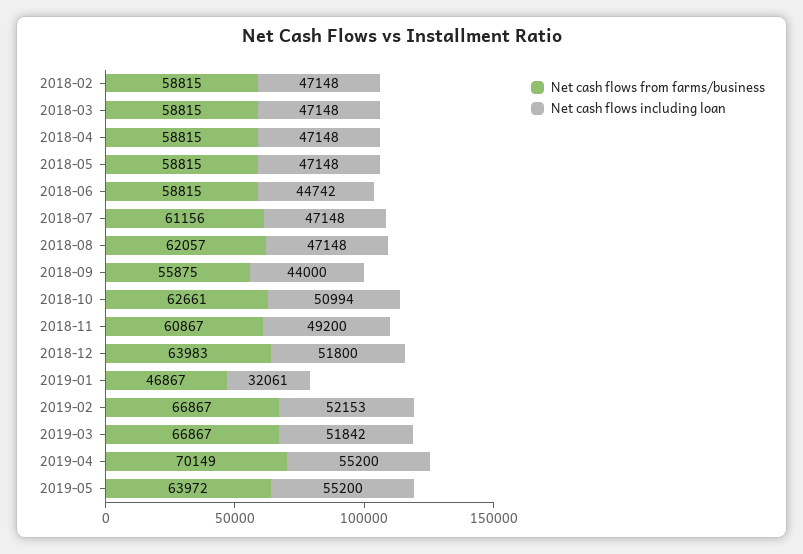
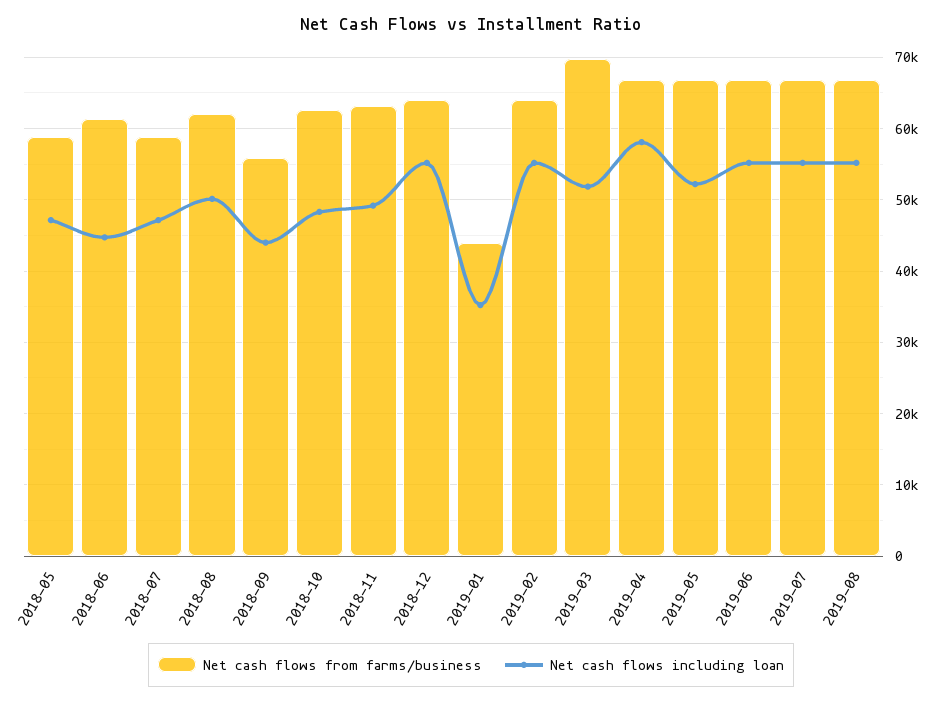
Net cash flows from farms/business, 2018-02: 58815 -> none
Net cash flows including loan, 2018-02: 47148 -> none
Net cash flows from farms/business, 2018-03: 58815 -> none
Net cash flows including loan, 2018-03: 47148 -> none
Net cash flows from farms/business, 2018-04: 58815 -> none
Net cash flows including loan, 2018-04: 47148 -> none
Net cash flows from farms/business, 2018-06: 58815 -> 61000
Net cash flows from farms/business, 2018-07: 61156 -> 59000
Net cash flows including loan, 2018-08: 47148 -> 50000
Net cash flows including loan, 2018-10: 50994 -> 48000
Net cash flows from farms/business, 2018-11: 60867 -> 63000
Net cash flows including loan, 2018-12: 51800 -> 55000
Net cash flows from farms/business, 2019-01: 46867 -> 44000
Net cash flows including loan, 2019-01: 32061 -> 35000
Net cash flows from farms/business, 2019-02: 66867 -> 64000
Net cash flows including loan, 2019-02: 52153 -> 55000
Net cash flows from farms/business, 2019-03: 66867 -> 70000
Net cash flows from farms/business, 2019-04: 70149 -> 67000
Net cash flows including loan, 2019-04: 55200 -> 58000
Net cash flows from farms/business, 2019-05: 63972 -> 67000
Net cash flows including loan, 2019-05: 55200 -> 52000
Net cash flows from farms/business, 2019-06: none -> 67000
Net cash flows including loan, 2019-06: none -> 55000
Net cash flows from farms/business, 2019-07: none -> 67000
Net cash flows including loan, 2019-07: none -> 55000
Net cash flows from farms/business, 2019-08: none -> 67000
Net cash flows including loan, 2019-08: none -> 55000

